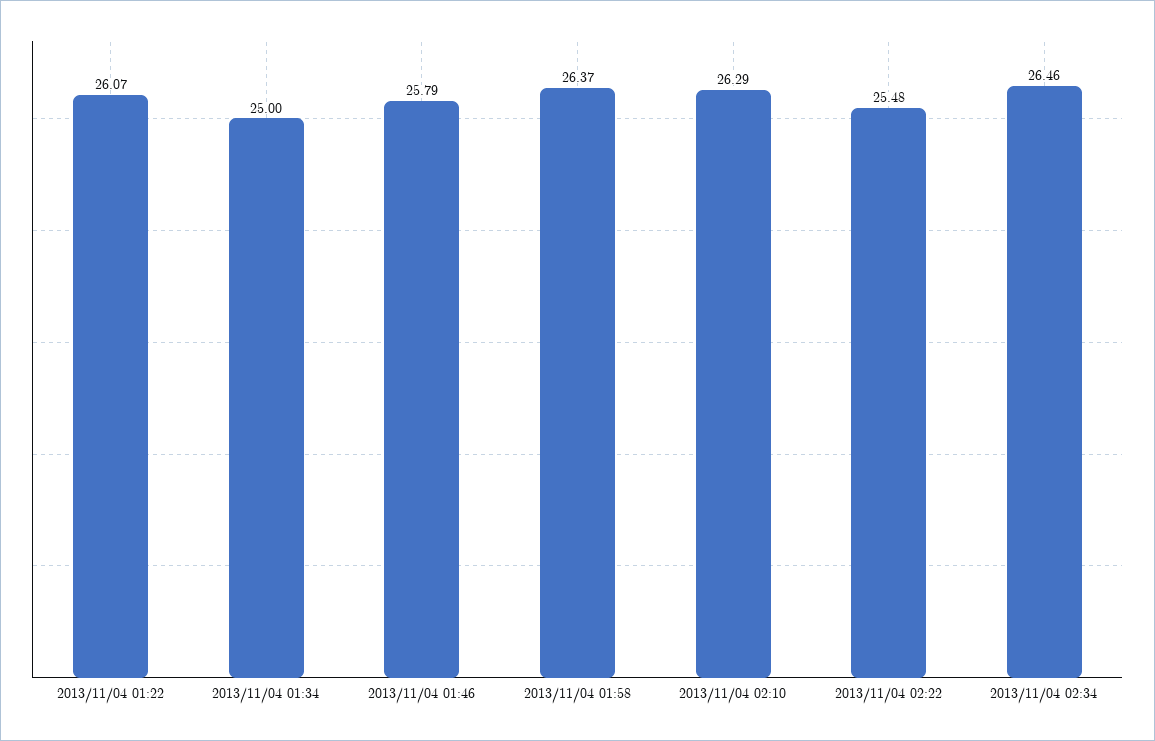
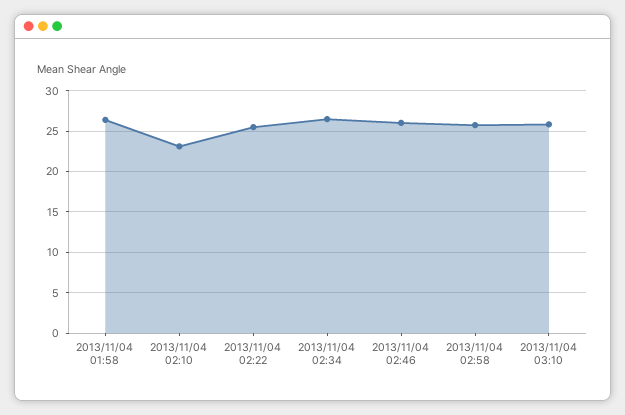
2013/11/04 01:22: 26.07 -> none
2013/11/04 01:34: 25 -> none
2013/11/04 01:46: 25.79 -> none
2013/11/04 02:10: 26.29 -> 23
2013/11/04 02:46: none -> 26
2013/11/04 02:58: none -> 26
2013/11/04 03:10: none -> 26

